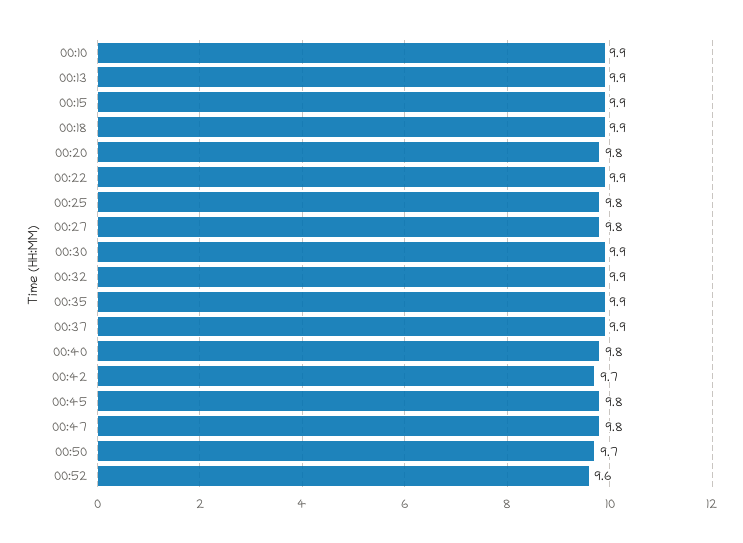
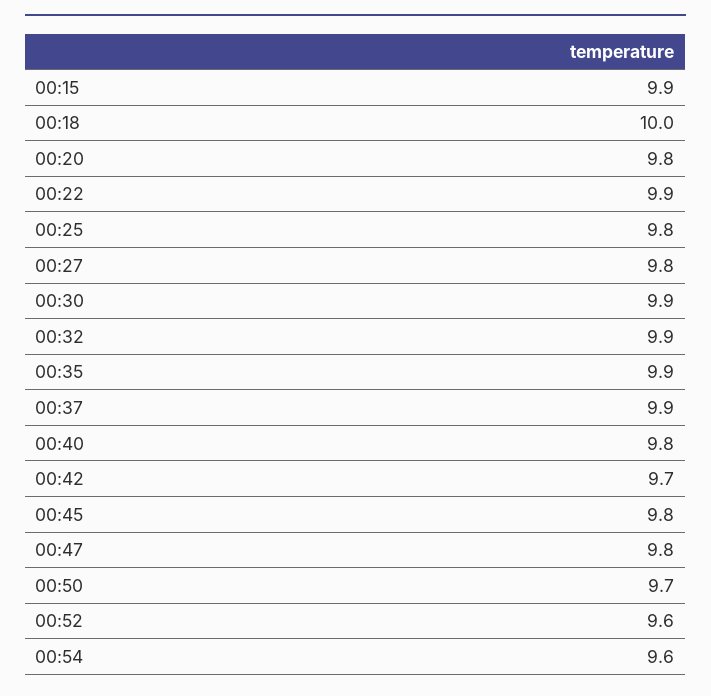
00:10: 9.9 -> none
00:13: 9.9 -> none
00:18: 9.9 -> 10
00:54: none -> 9.6

